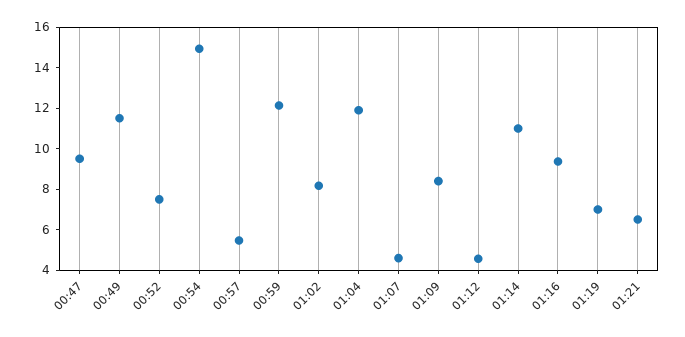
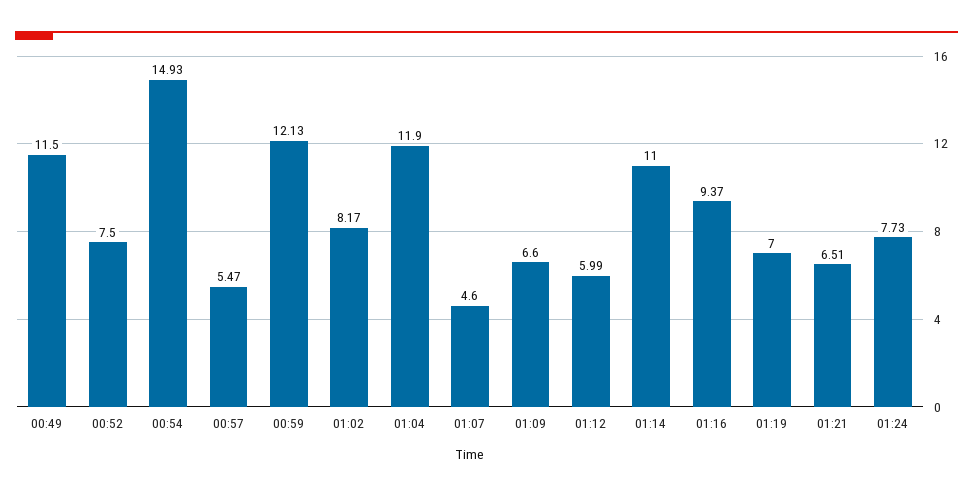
00:47: 9.5 -> none
01:09: 8.5 -> 6.6
01:12: 4.5 -> 5.99
01:24: none -> 7.73

